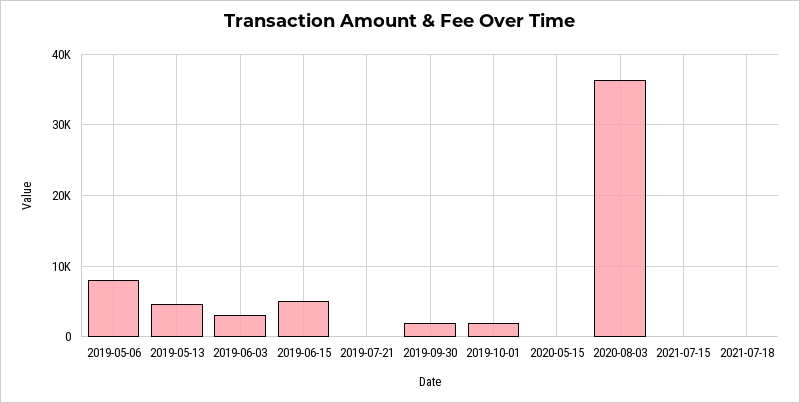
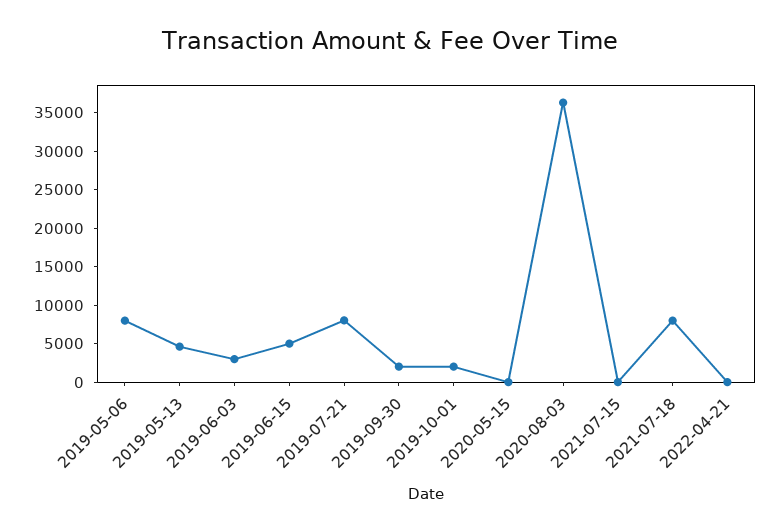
2019-07-21: 0 -> 7500
2021-07-18: 0 -> 7500
2022-04-21: none -> 0

